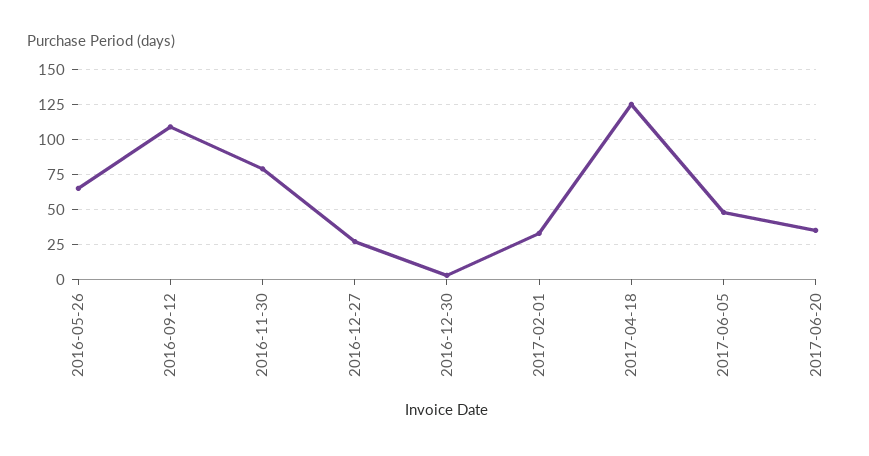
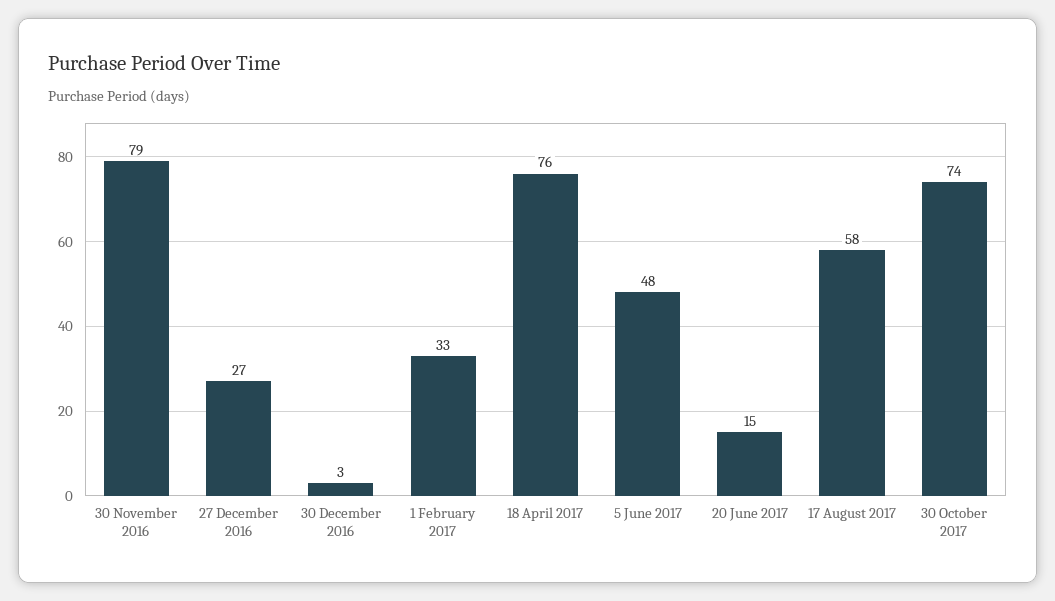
2016-05-26: 65 -> none
2016-09-12: 110 -> none
2017-04-18: 125 -> 76
2017-06-20: 35 -> 15
17 August 2017: none -> 58
30 October 2017: none -> 74

